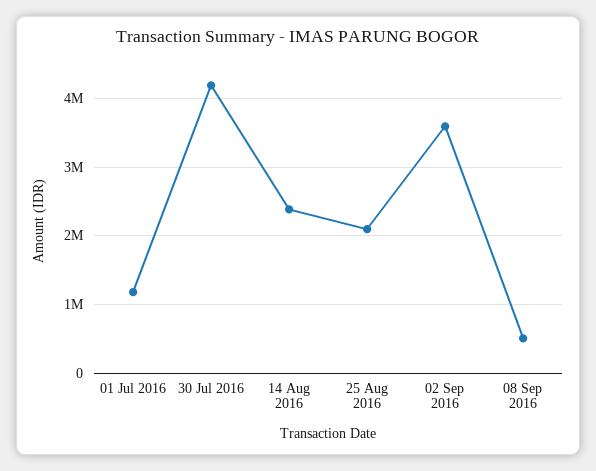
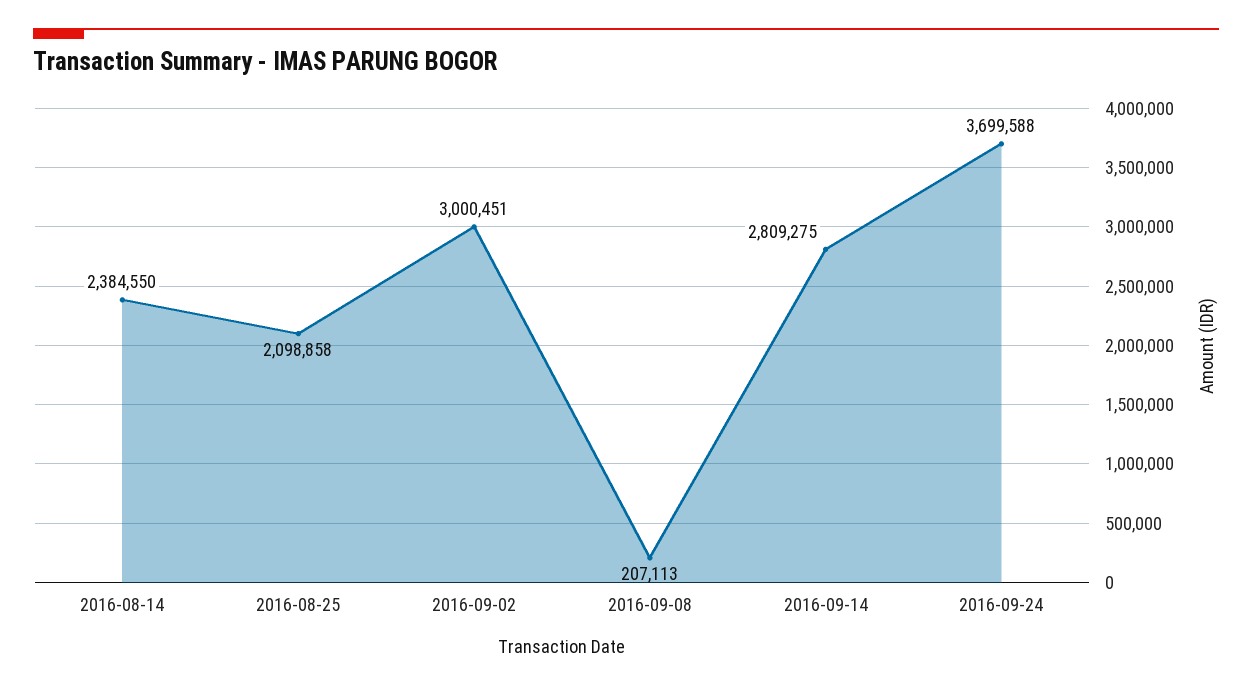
01 Jul 2016: 1200000 -> none
30 Jul 2016: 4200000 -> none
02 Sep 2016: 3600000 -> 3000451
08 Sep 2016: 500000 -> 207113
2016-09-14: none -> 2809275
2016-09-24: none -> 3699588

